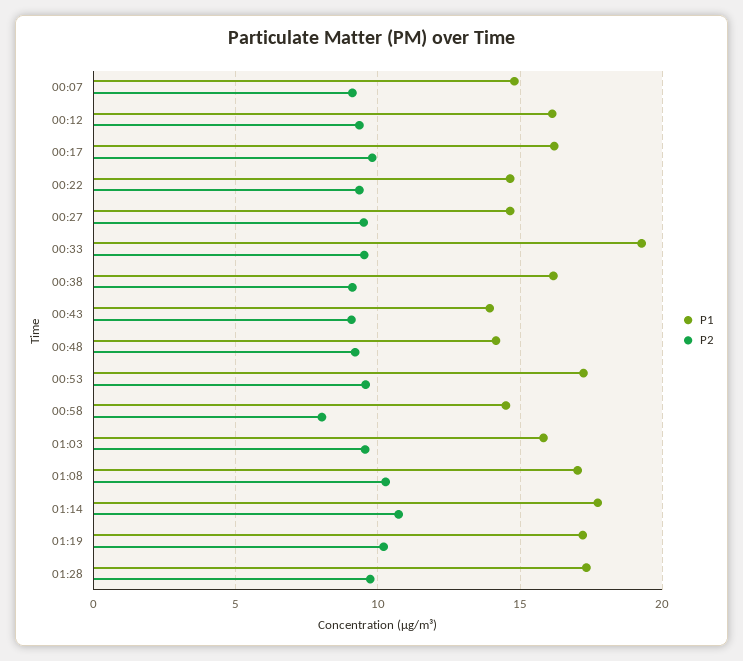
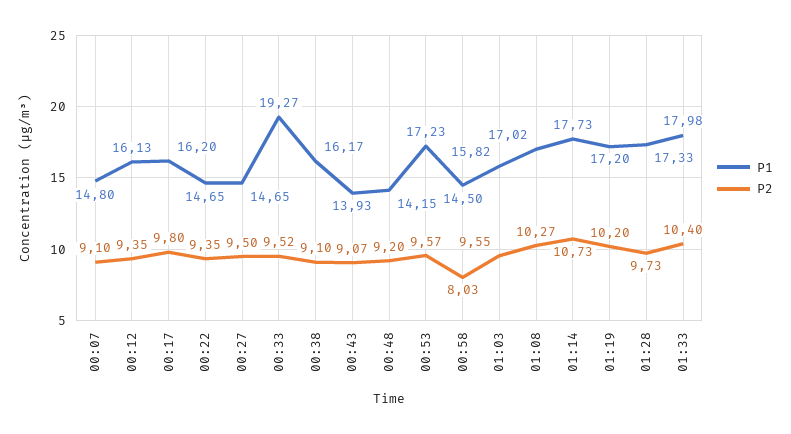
P1, 01:33: none -> 17.98
P2, 01:33: none -> 10.4

